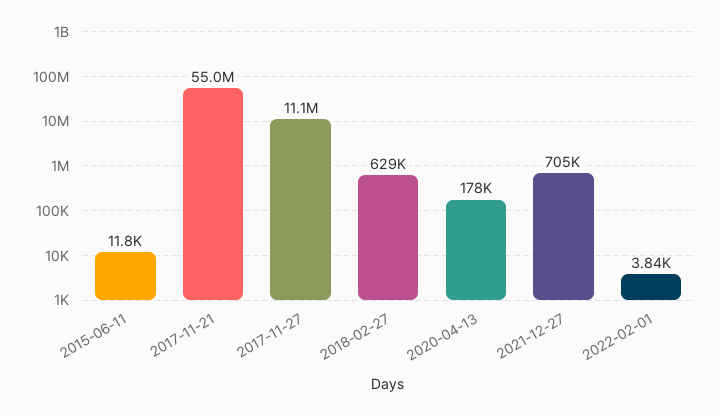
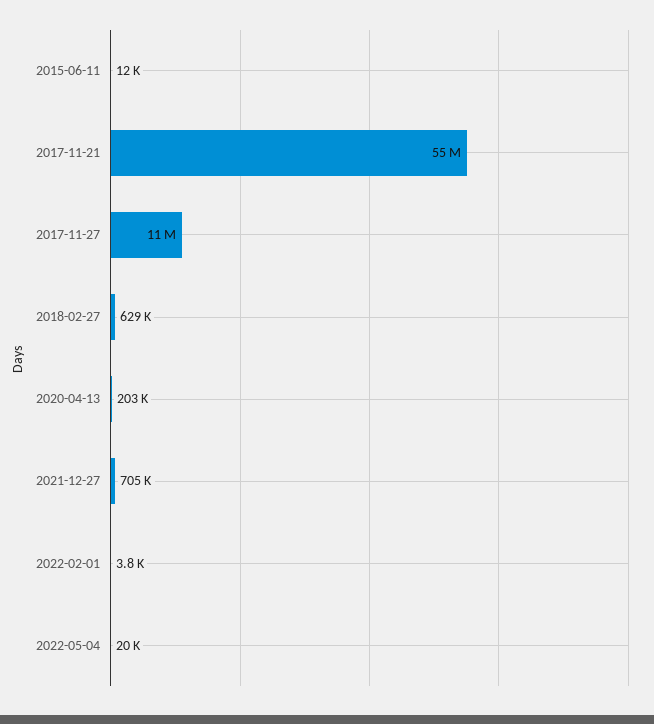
2020-04-13: 178000 -> 203000
2022-05-04: none -> 20000

